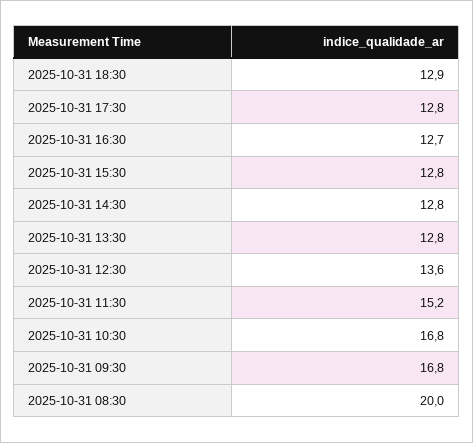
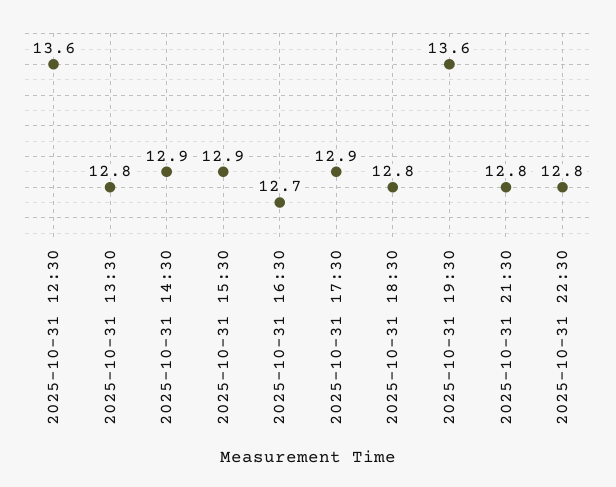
2025-10-31 18:30: 12.9 -> 12.8
2025-10-31 17:30: 12.8 -> 12.9
2025-10-31 15:30: 12.8 -> 12.9
2025-10-31 14:30: 12.8 -> 12.9
2025-10-31 11:30: 15.2 -> none
2025-10-31 10:30: 16.8 -> none
2025-10-31 09:30: 16.8 -> none
2025-10-31 08:30: 20 -> none
2025-10-31 19:30: none -> 13.6
2025-10-31 21:30: none -> 12.8
2025-10-31 22:30: none -> 12.8

